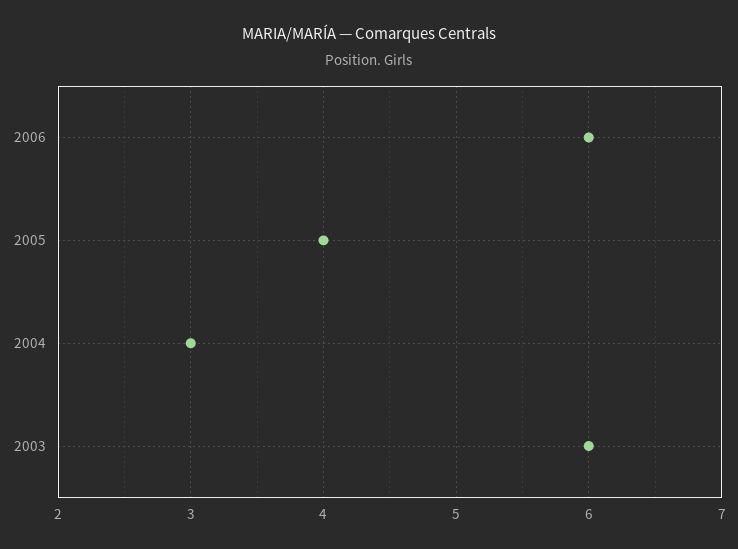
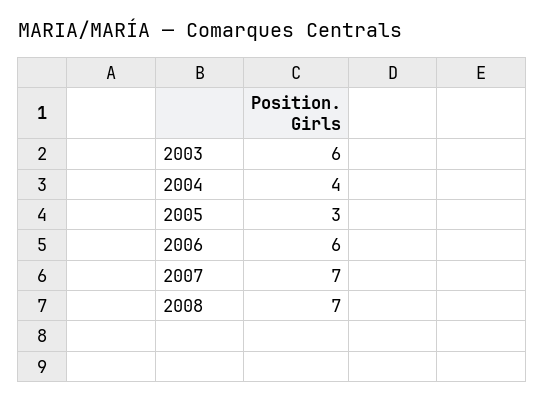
2005: 4 -> 3
2004: 3 -> 4
2007: none -> 7
2008: none -> 7

